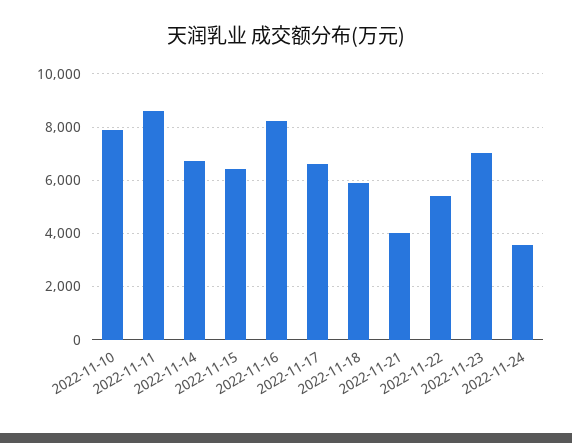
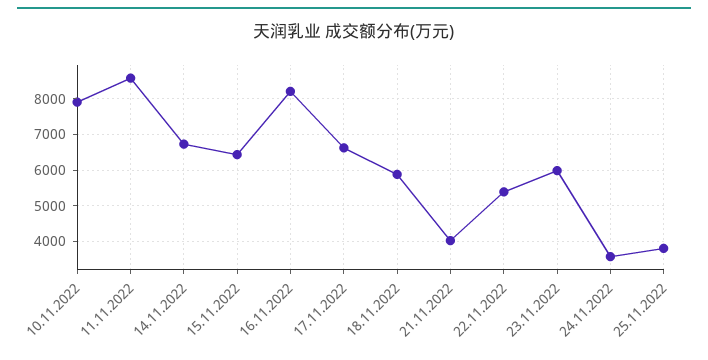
2022-11-23: 7000 -> 6000
25.11.2022: none -> 3800

